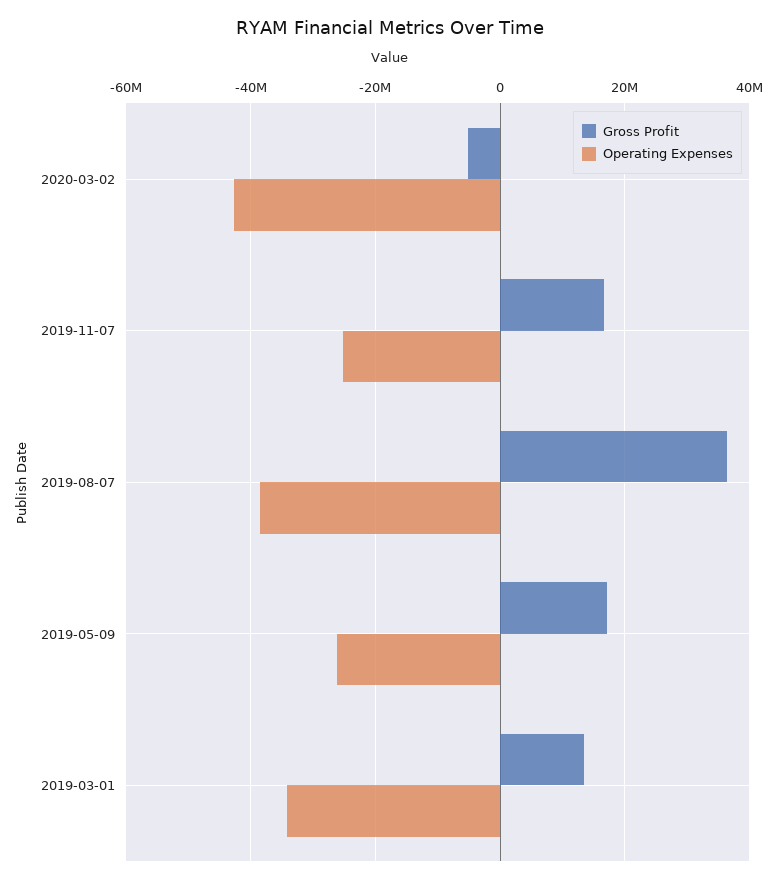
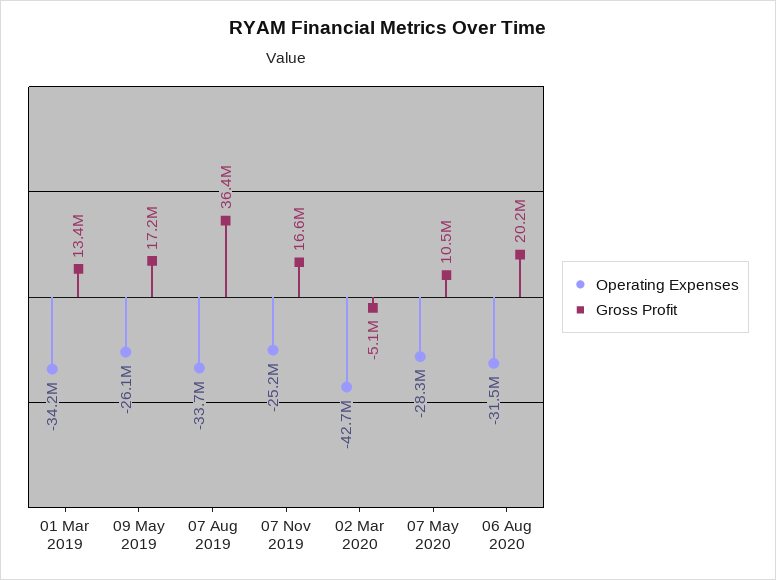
Operating Expenses, 2019-08-07: -38000000 -> -33700000
Operating Expenses, 07 May 2020: none -> -28300000
Gross Profit, 07 May 2020: none -> 10500000
Operating Expenses, 06 Aug 2020: none -> -31500000
Gross Profit, 06 Aug 2020: none -> 20200000

